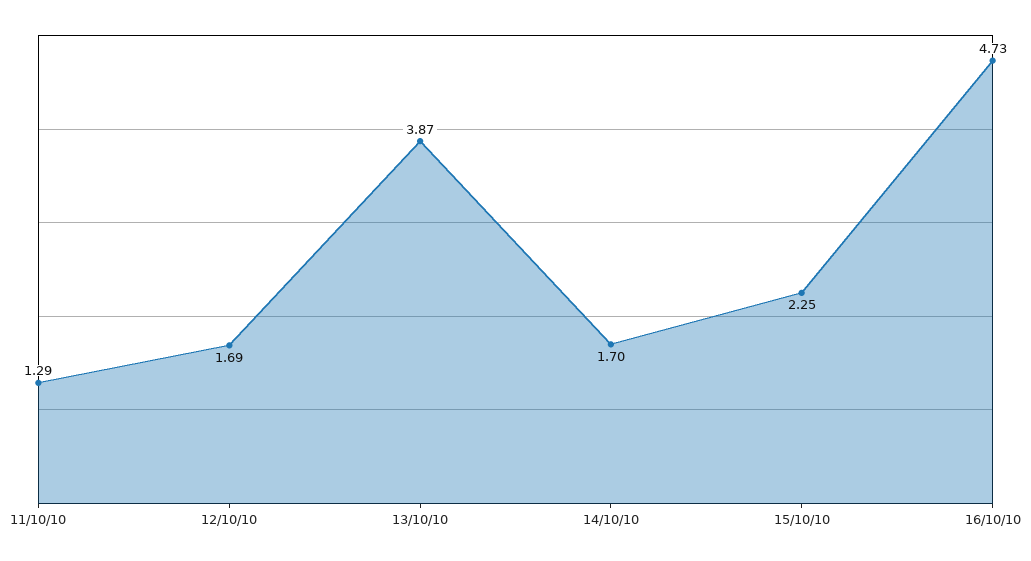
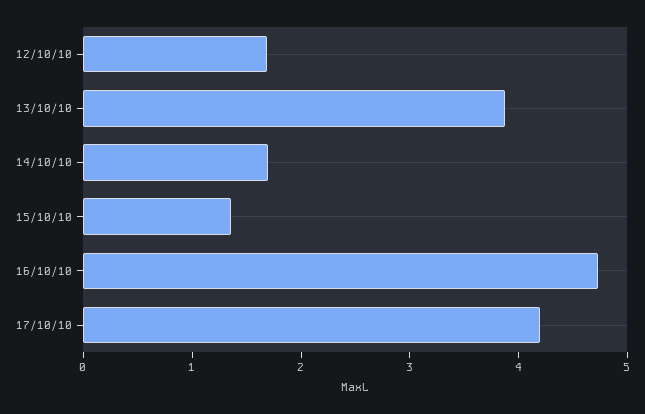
11/10/10: 1.29 -> none
15/10/10: 2.25 -> 1.4
17/10/10: none -> 4.2

